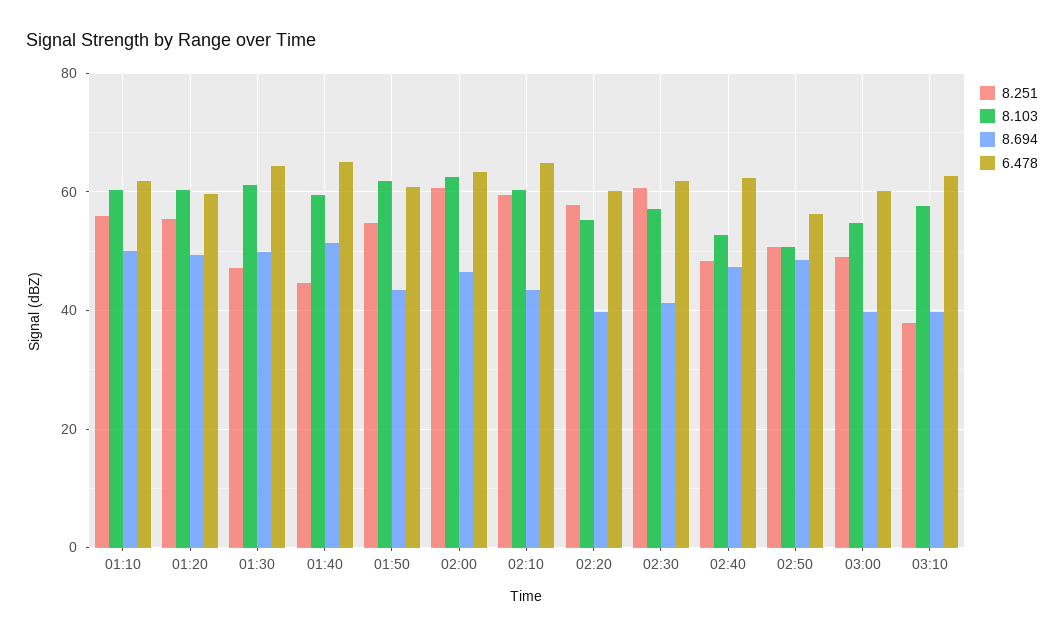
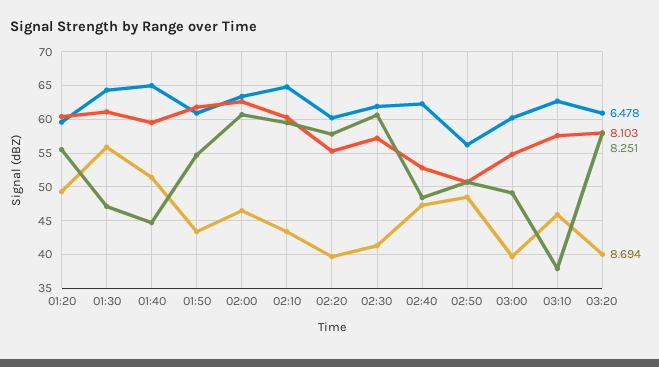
8.251, 01:10: 56 -> none
8.103, 01:10: 60 -> none
8.694, 01:10: 50 -> none
6.478, 01:10: 62 -> none
8.694, 01:30: 50 -> 56
8.694, 03:10: 40 -> 46
6.478, 03:20: none -> 61
8.103, 03:20: none -> 58
8.251, 03:20: none -> 58
8.694, 03:20: none -> 40

